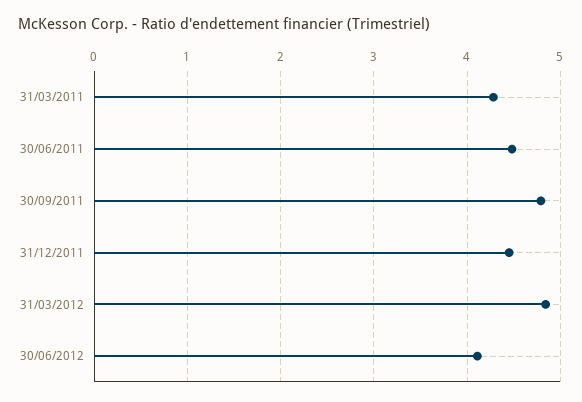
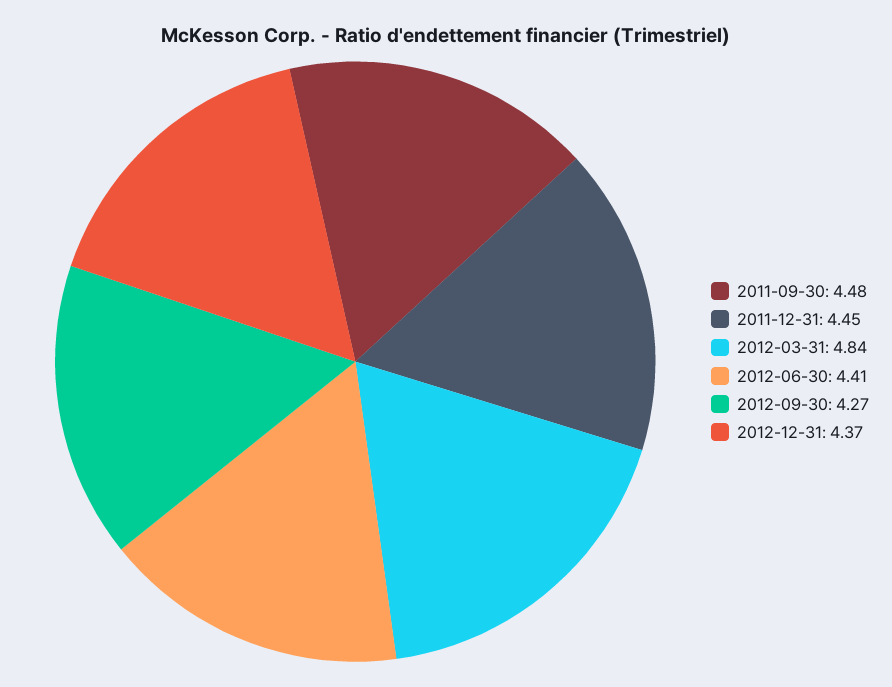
31/03/2011: 4.3 -> none
30/06/2011: 4.5 -> none
30/09/2011: 4.8 -> 4.48
30/06/2012: 4.1 -> 4.41
2012-09-30: none -> 4.27
2012-12-31: none -> 4.37

